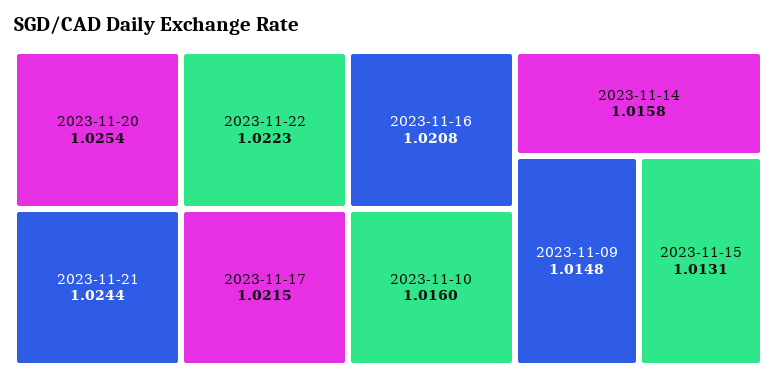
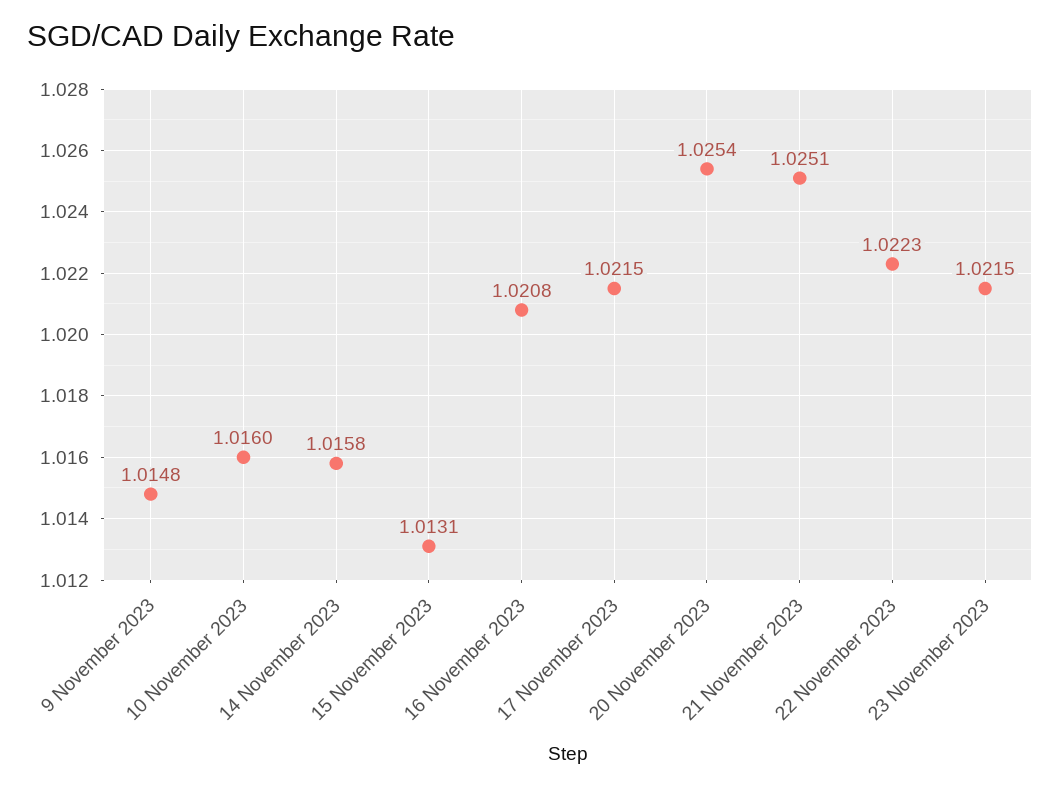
2023-11-21: 1.0244 -> 1.0251
23 November 2023: none -> 1.0215

